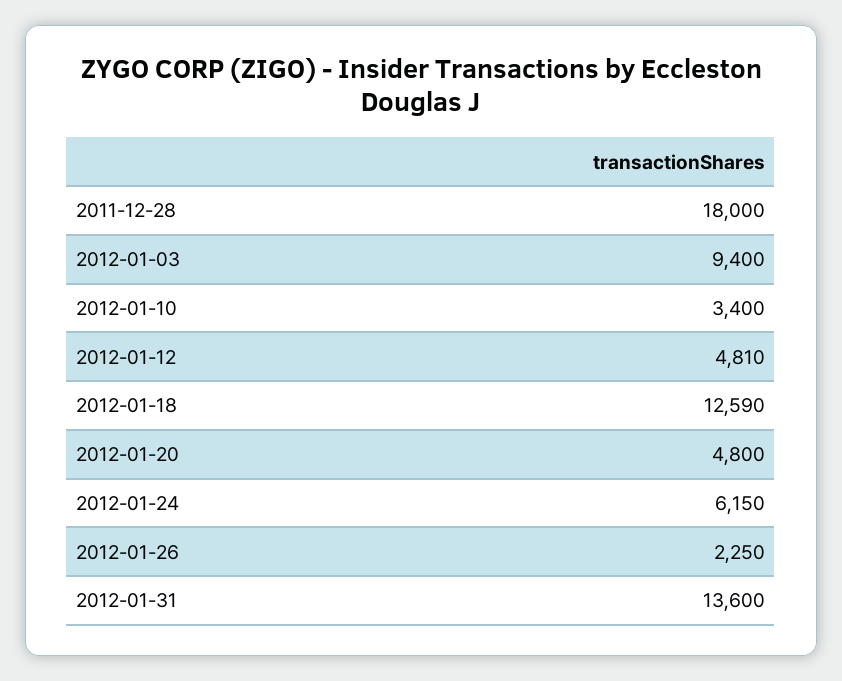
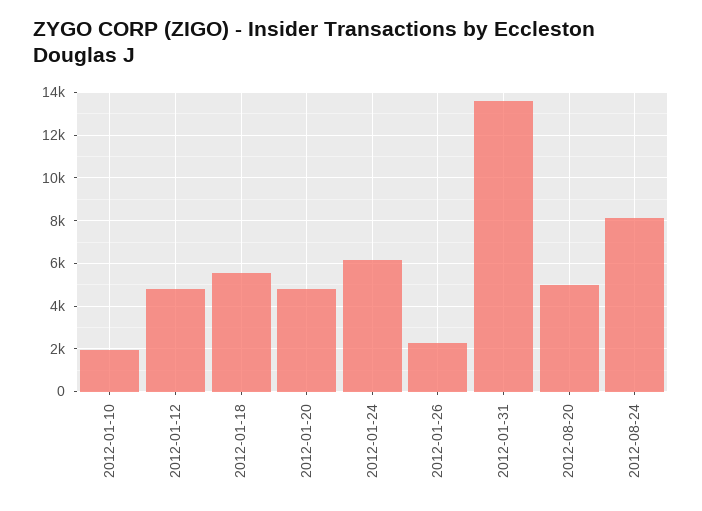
2011-12-28: 18000 -> none
2012-01-03: 9400 -> none
2012-01-10: 3400 -> 2000
2012-01-18: 12590 -> 5500
2012-08-20: none -> 5000
2012-08-24: none -> 8000

